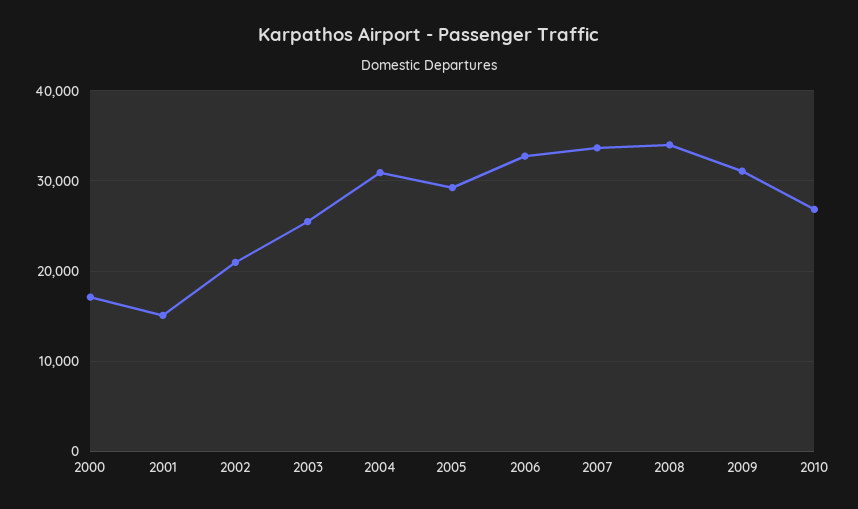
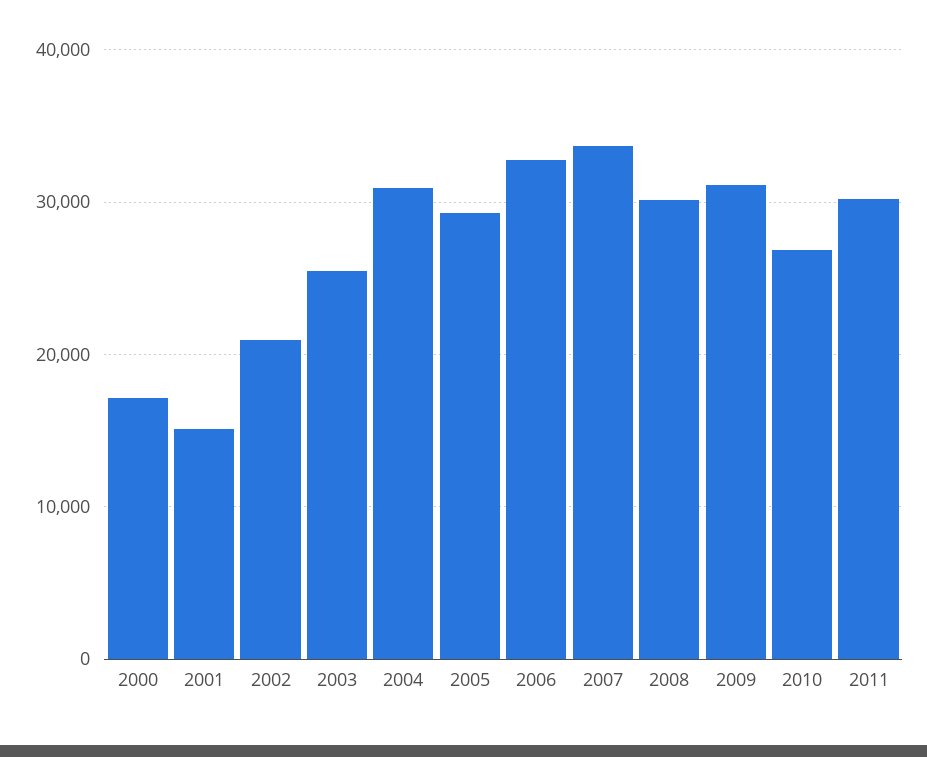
2008: 34000 -> 30000
2011: none -> 30000

